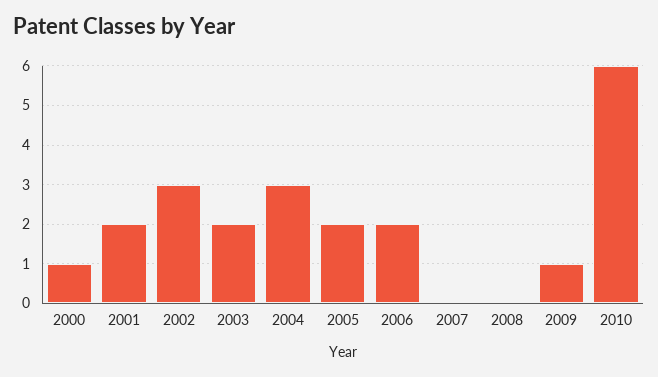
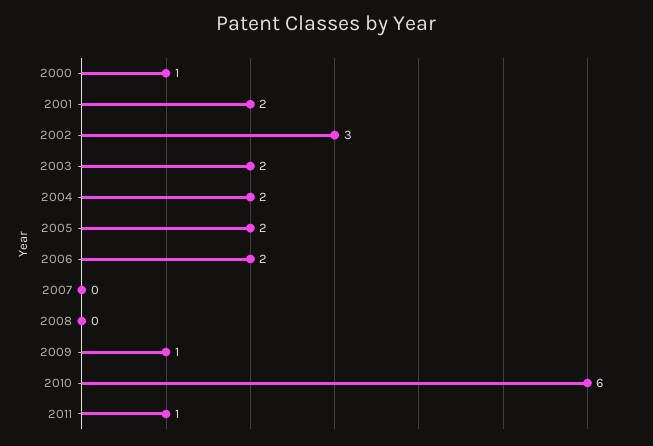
2004: 3 -> 2
2011: none -> 1

